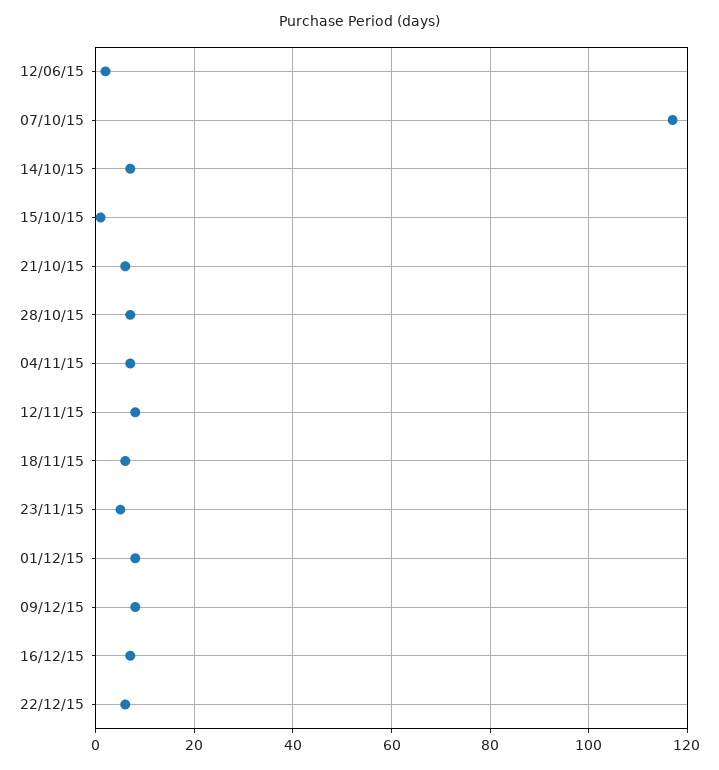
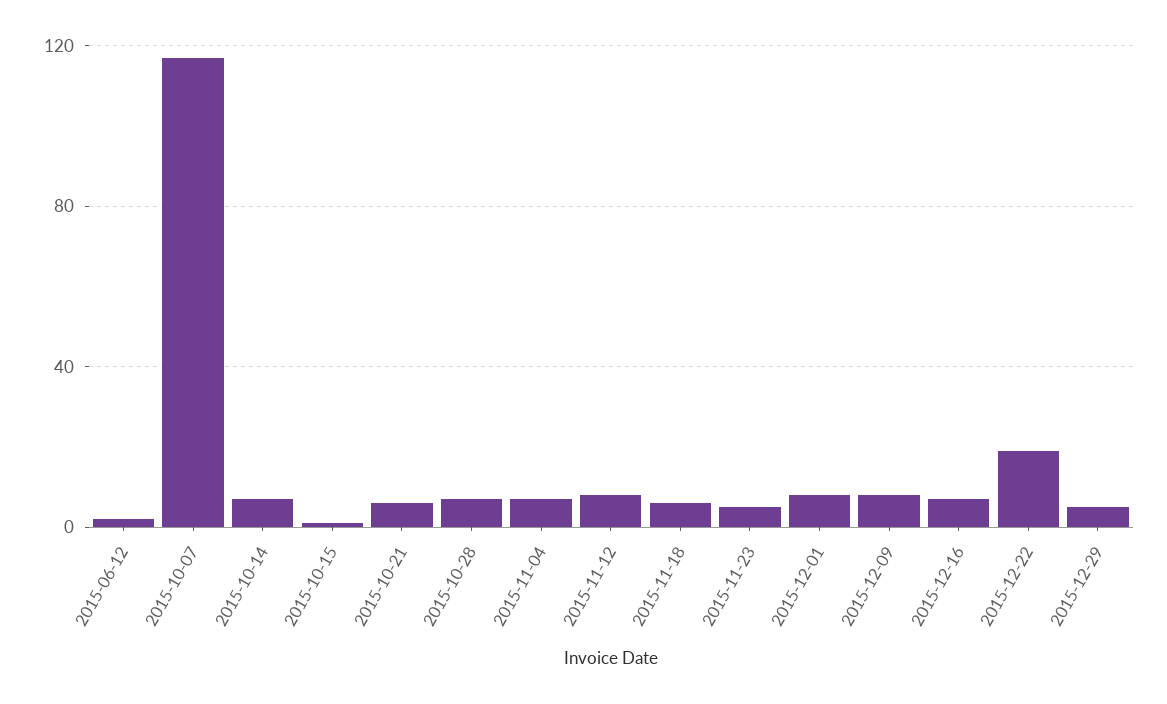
22/12/15: 5 -> 20
2015-12-29: none -> 5

